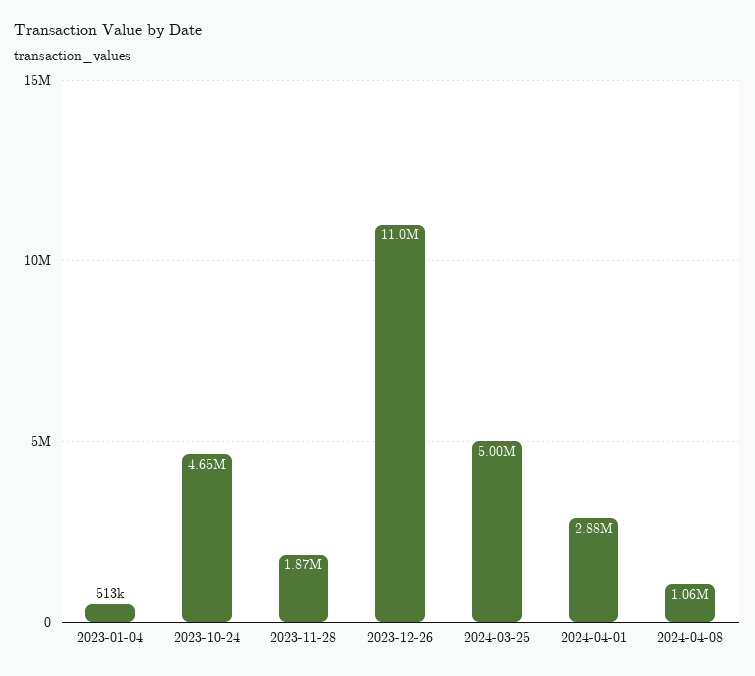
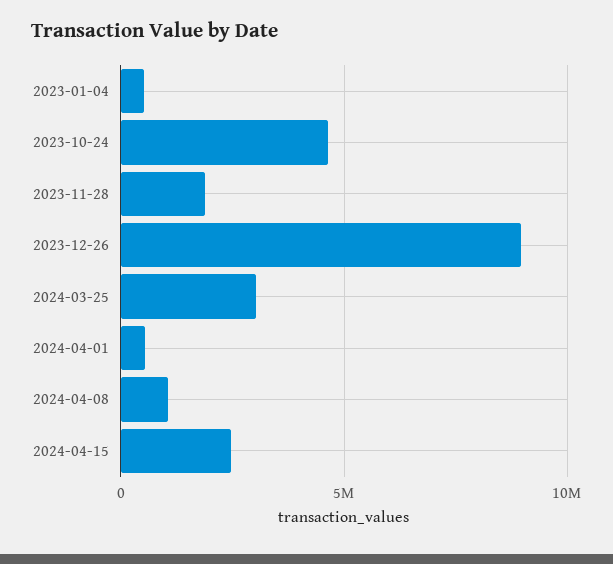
2023-12-26: 11000000 -> 9000000
2024-03-25: 5000000 -> 3000000
2024-04-01: 2880000 -> 500000
2024-04-15: none -> 2500000

